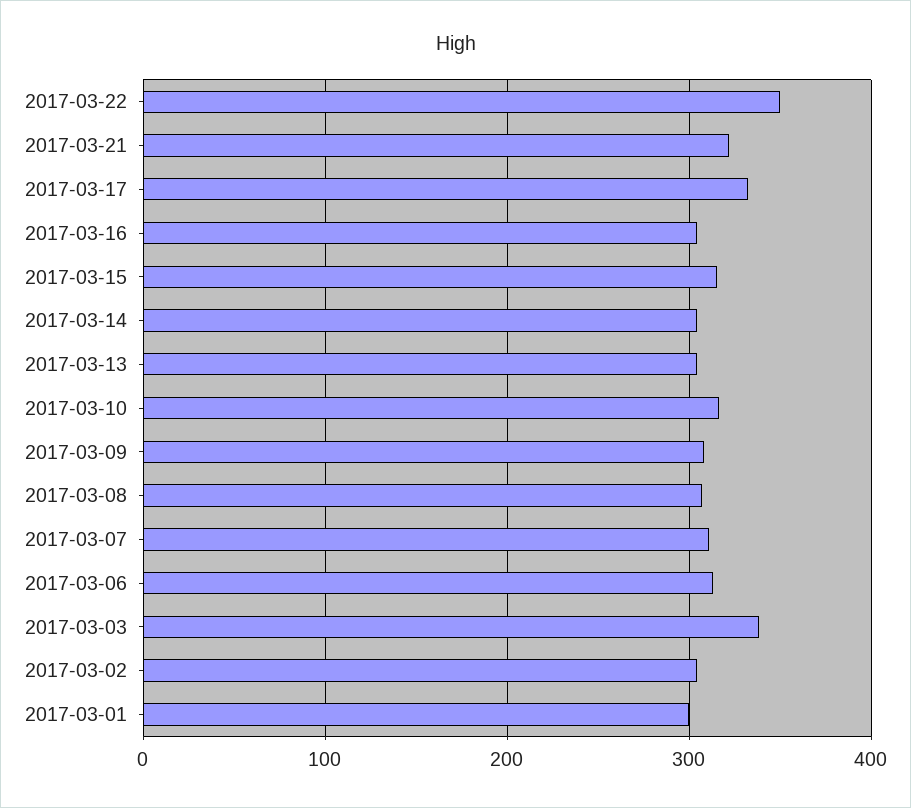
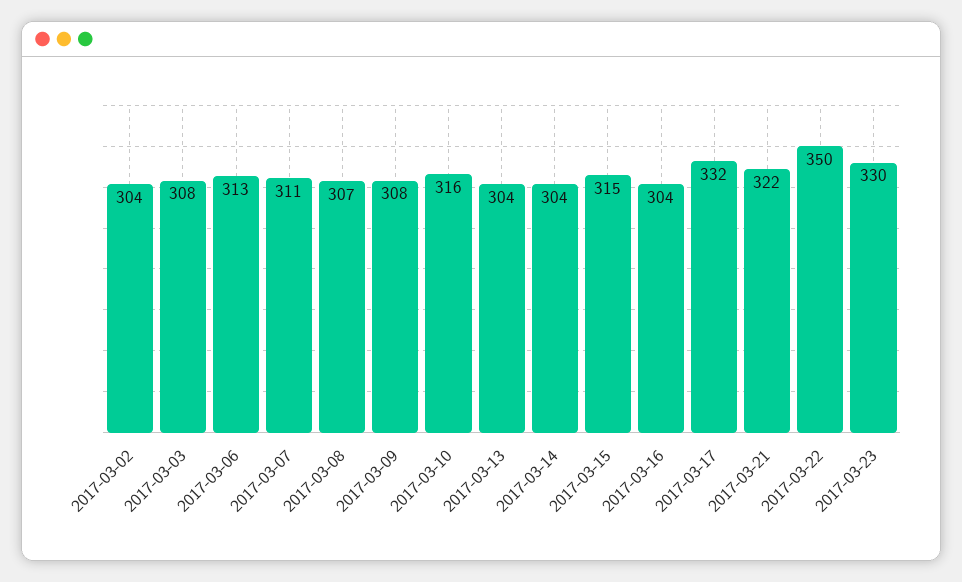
2017-03-03: 340 -> 308
2017-03-01: 300 -> none
2017-03-23: none -> 330

